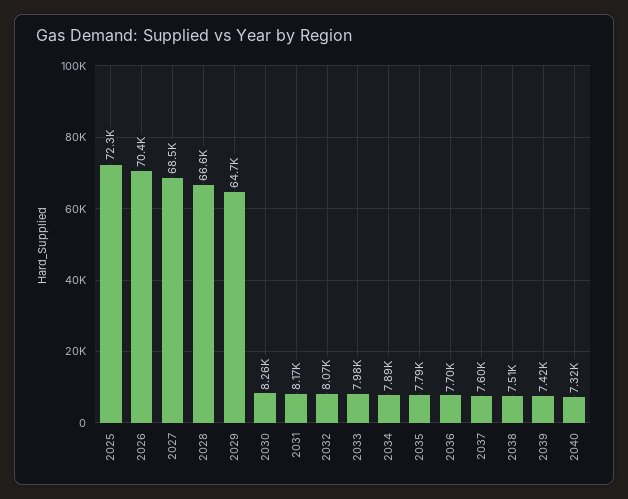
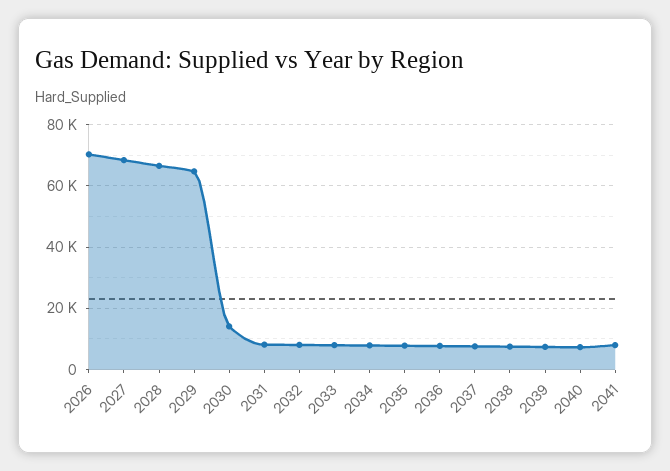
2025: 72300 -> none
2030: 8260 -> 14000
2041: none -> 8000

